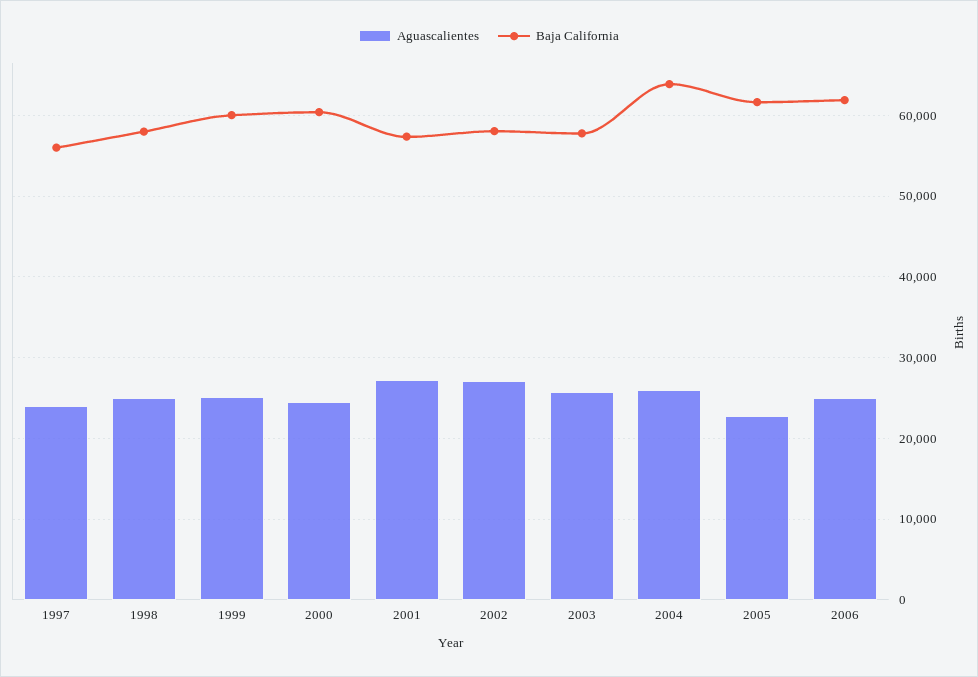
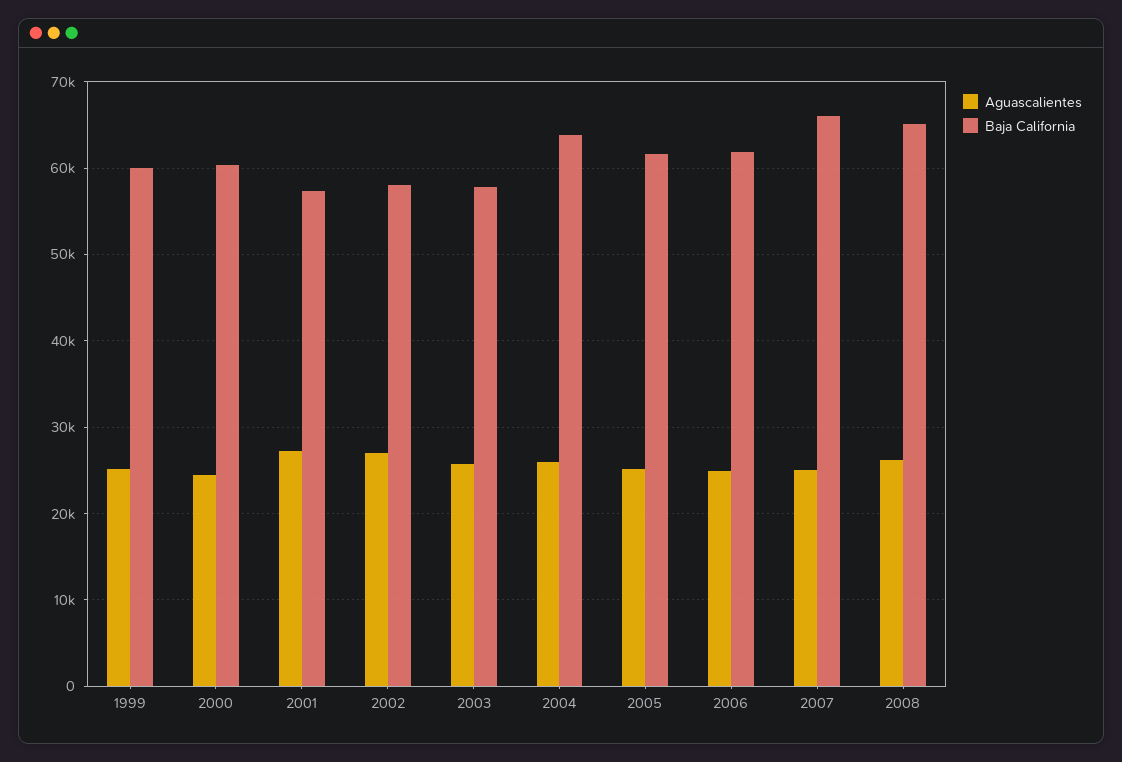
Aguascalientes, 1997: 24000 -> none
Baja California, 1997: 56000 -> none
Aguascalientes, 1998: 25000 -> none
Baja California, 1998: 58000 -> none
Aguascalientes, 2005: 23000 -> 25000
Aguascalientes, 2007: none -> 25000
Baja California, 2007: none -> 66000
Aguascalientes, 2008: none -> 26000
Baja California, 2008: none -> 65000

